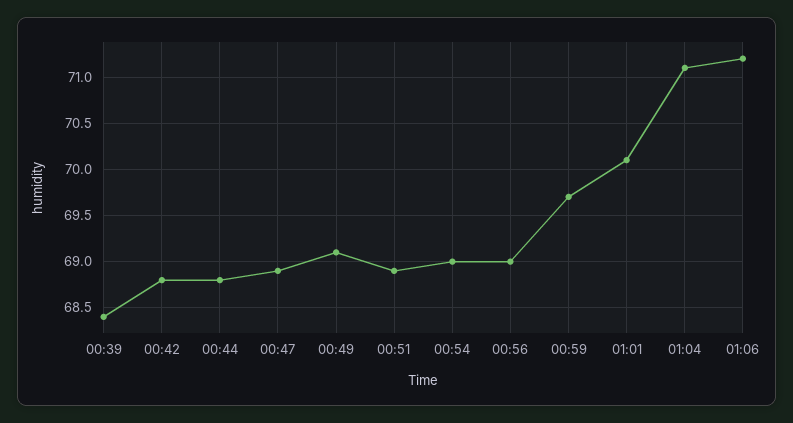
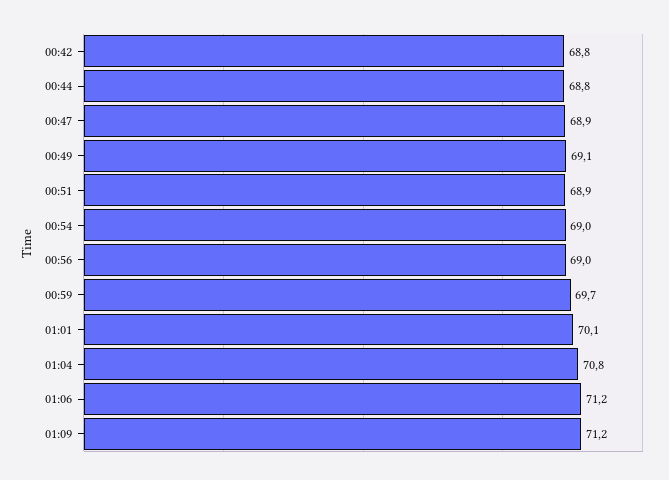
00:39: 68.4 -> none
01:04: 71.1 -> 70.8
01:09: none -> 71.2

